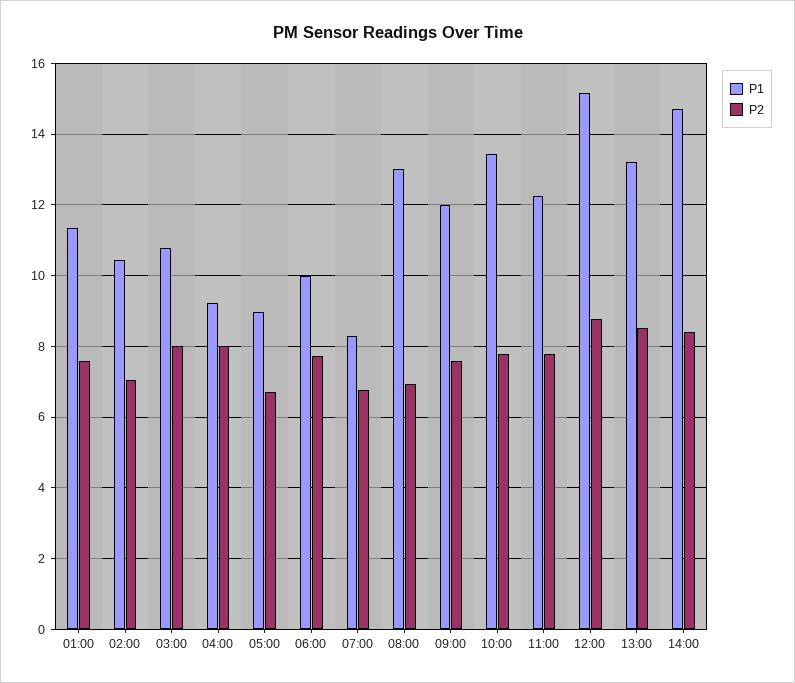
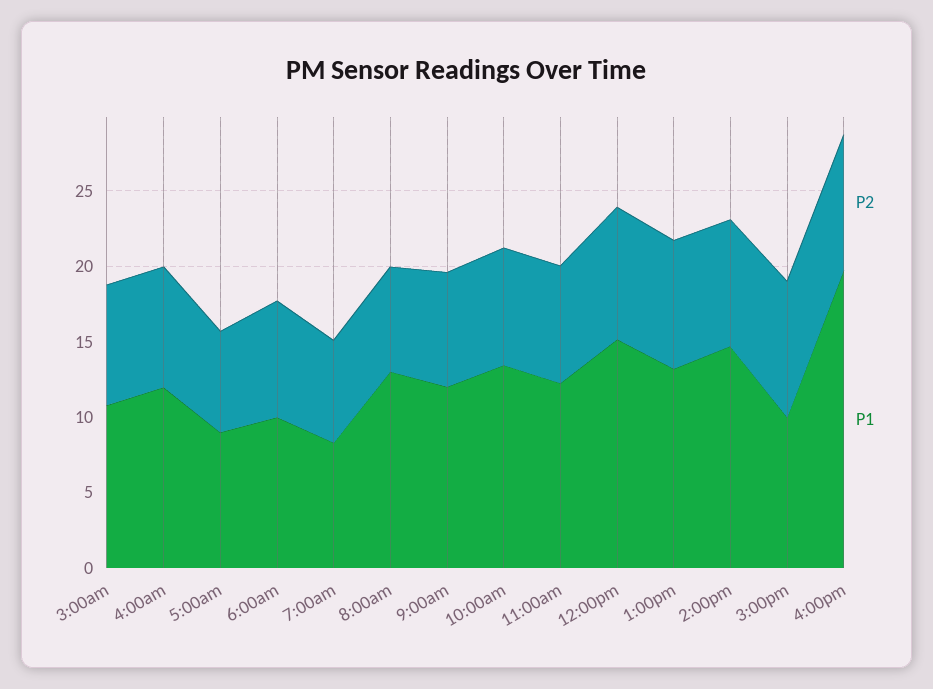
P1, 01:00: 11.4 -> none
P2, 01:00: 7.6 -> none
P1, 02:00: 10.4 -> none
P2, 02:00: 7 -> none
P1, 04:00: 9.2 -> 12
P2, 3:00pm: none -> 9
P1, 3:00pm: none -> 10
P2, 4:00pm: none -> 9
P1, 4:00pm: none -> 20

